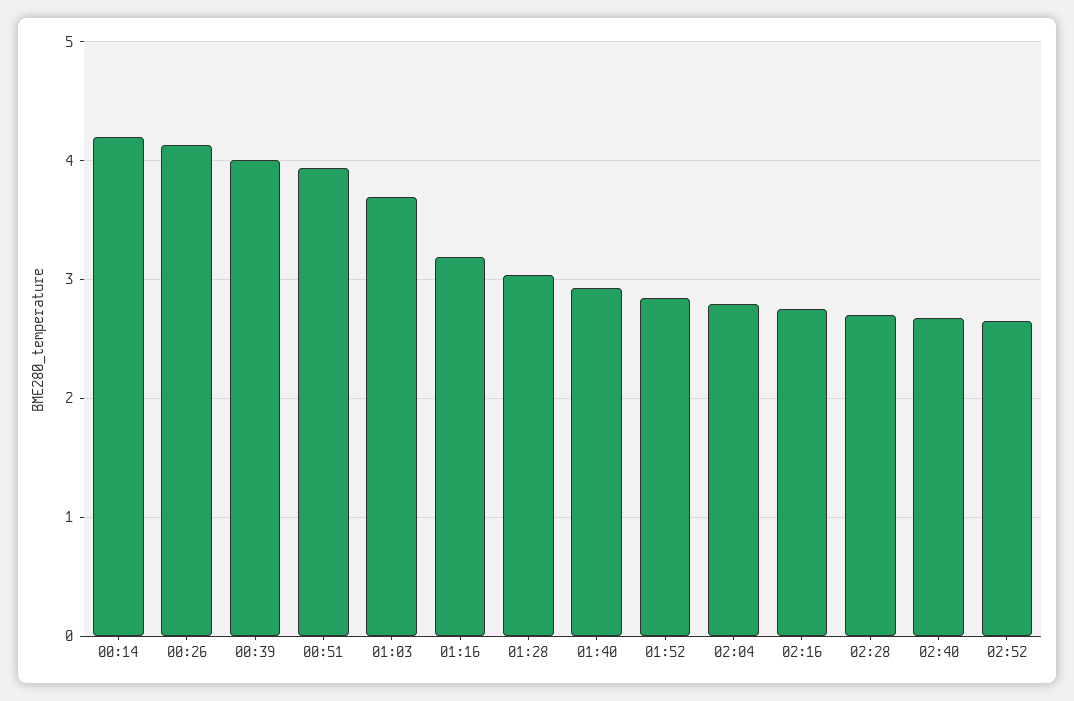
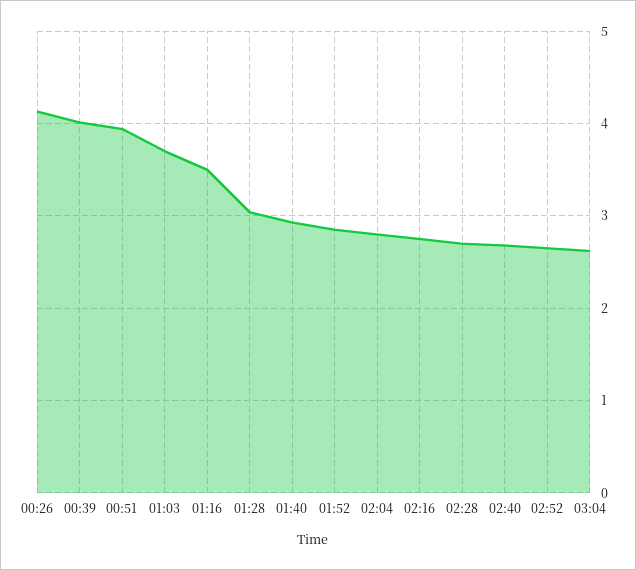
00:14: 4.2 -> none
01:16: 3.2 -> 3.5
03:04: none -> 2.6

